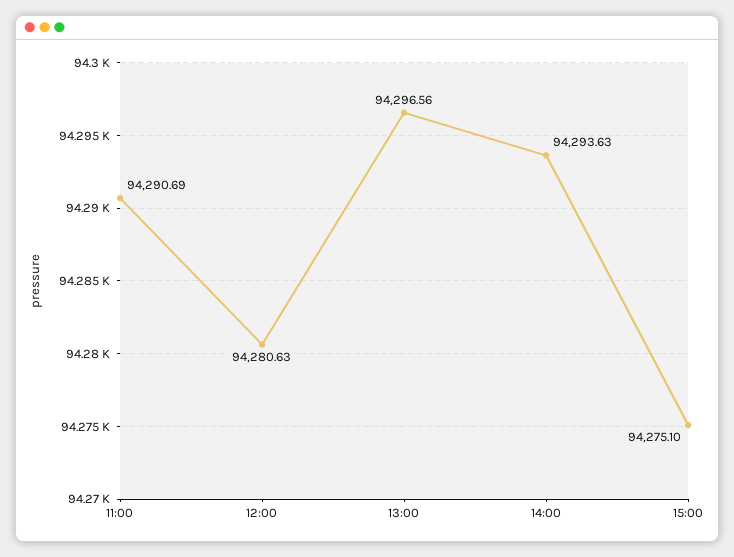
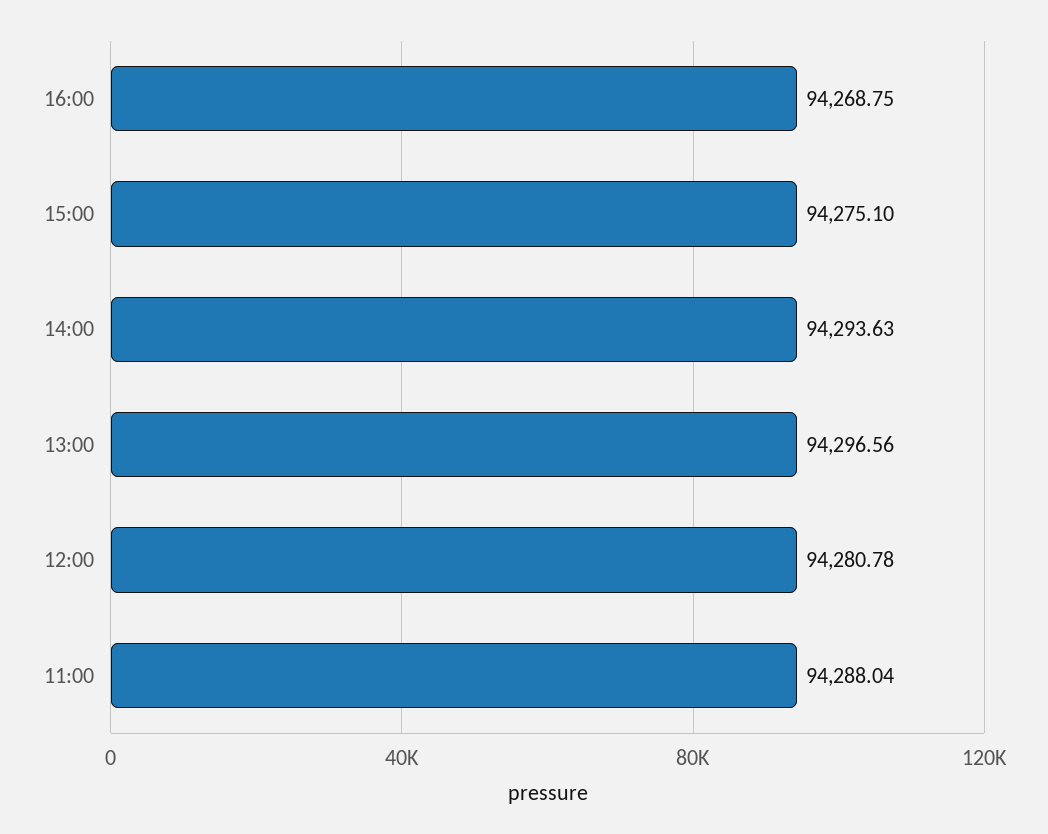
11:00: 94290.69 -> 94288.04
12:00: 94280.63 -> 94280.78
16:00: none -> 94268.75

